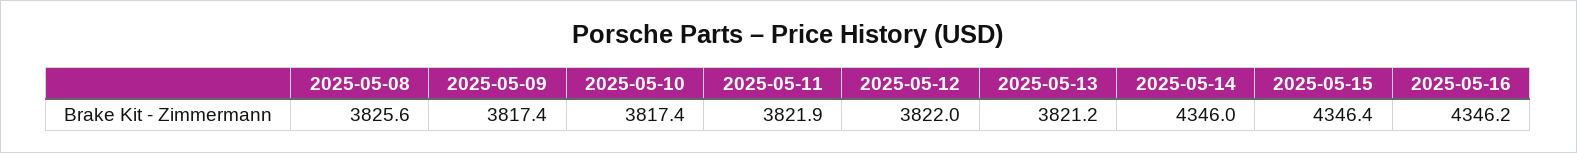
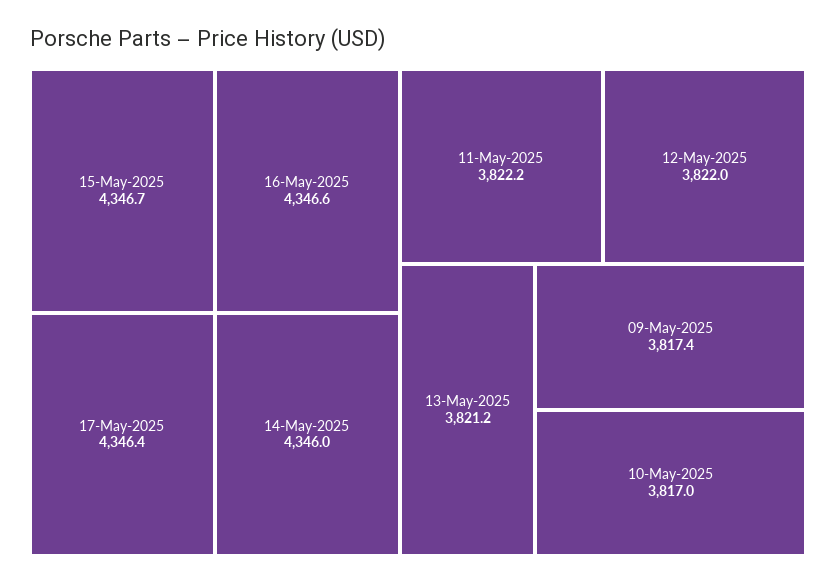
2025-05-08: 3825.6 -> none
2025-05-10: 3817.4 -> 3817
2025-05-11: 3821.9 -> 3822.2
2025-05-15: 4346.4 -> 4346.7
2025-05-16: 4346.2 -> 4346.6
17-May-2025: none -> 4346.4

